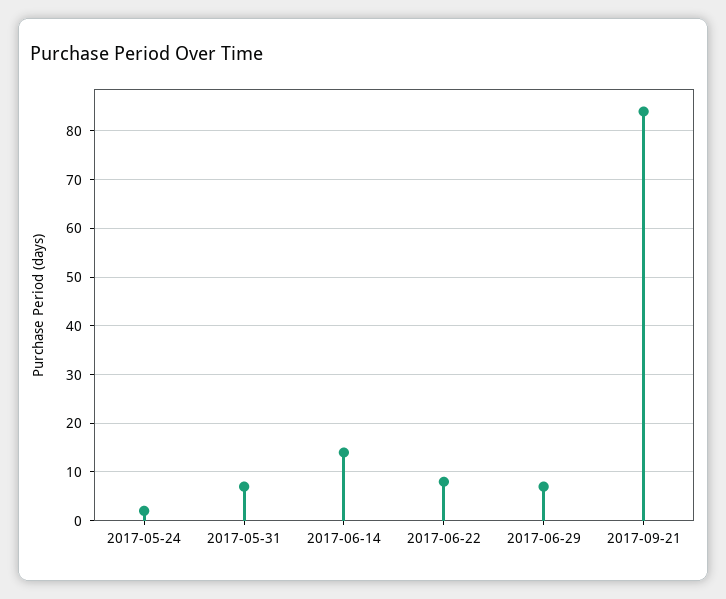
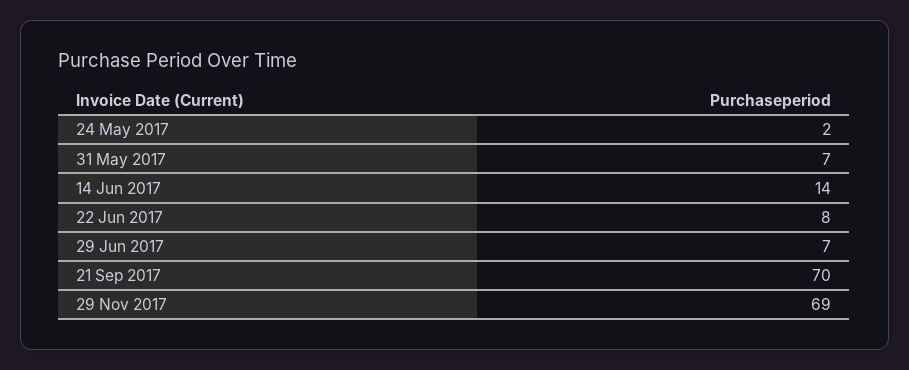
2017-09-21: 85 -> 70
29 Nov 2017: none -> 69

